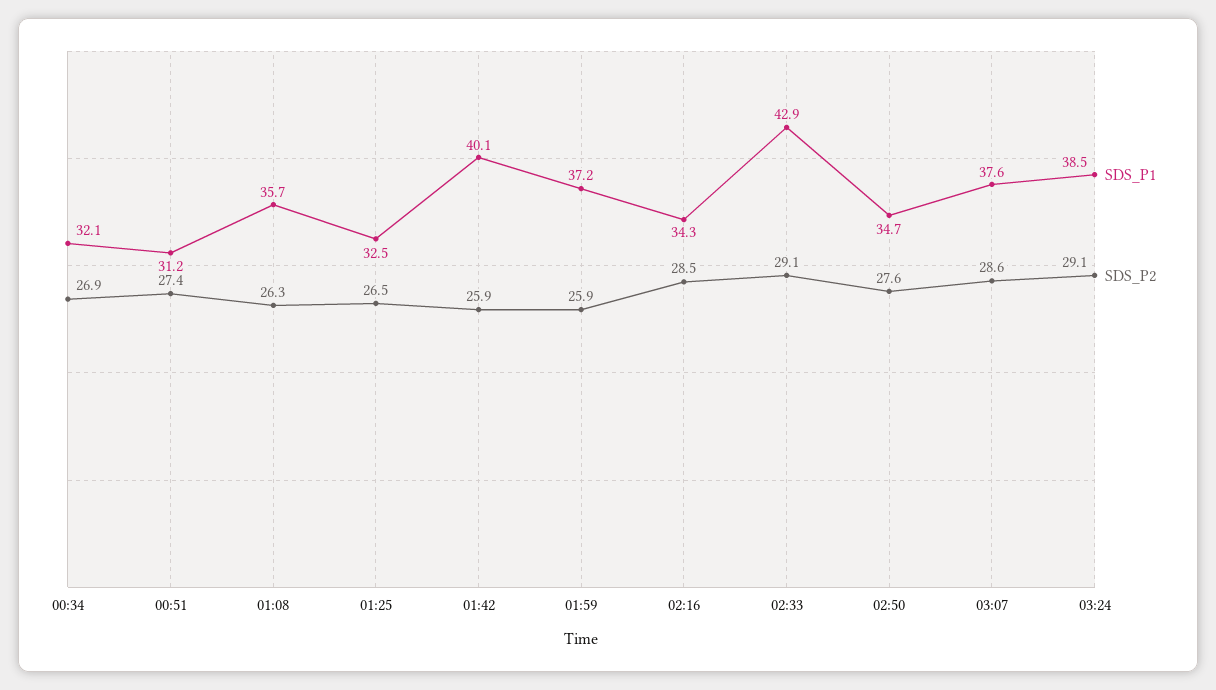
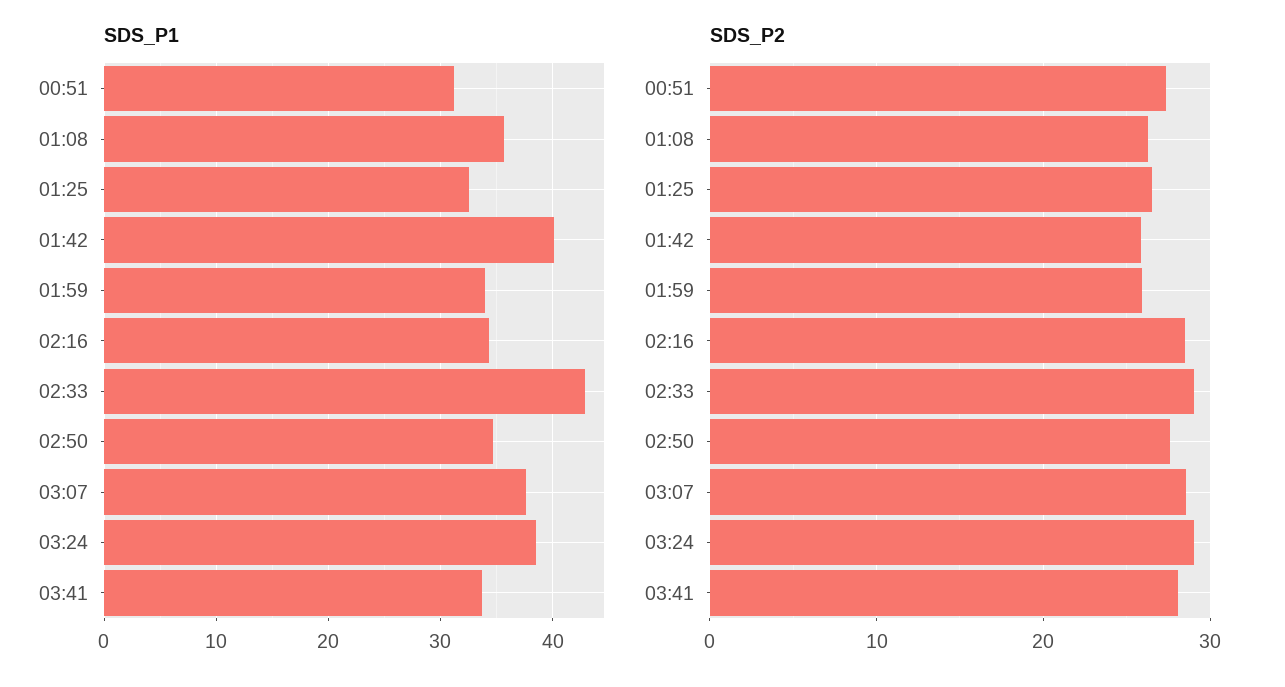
SDS_P1, 00:34: 32.1 -> none
SDS_P2, 00:34: 26.9 -> none
SDS_P1, 01:59: 37.2 -> 34
SDS_P1, 03:41: none -> 34
SDS_P2, 03:41: none -> 28

